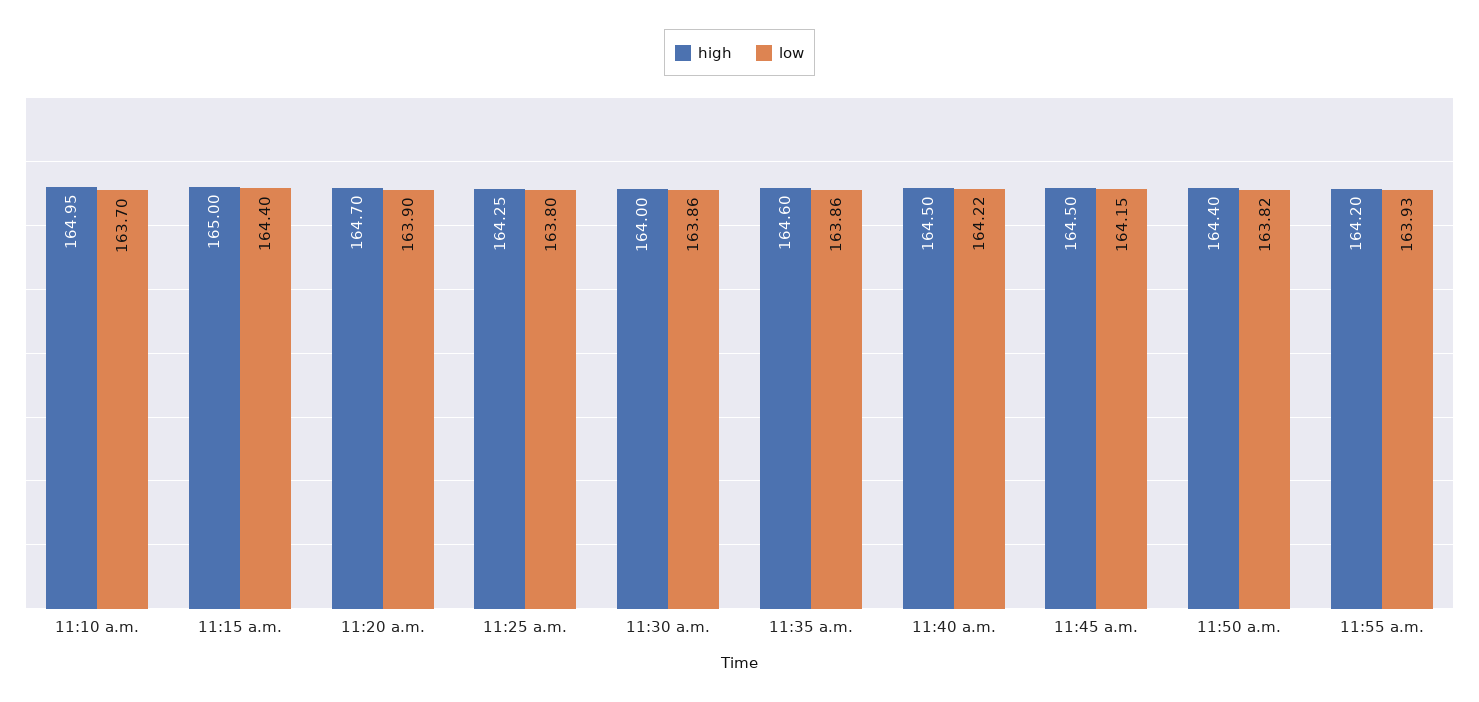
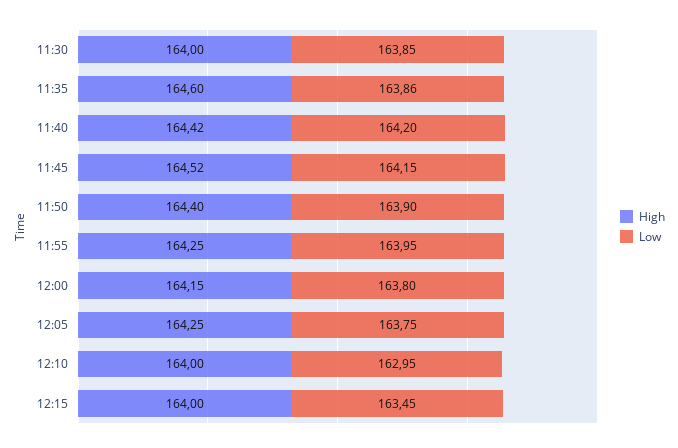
high, 11:10 a.m.: 164.95 -> none
low, 11:10 a.m.: 163.7 -> none
high, 11:15 a.m.: 165 -> none
low, 11:15 a.m.: 164.4 -> none
high, 11:20 a.m.: 164.7 -> none
low, 11:20 a.m.: 163.9 -> none
high, 11:25 a.m.: 164.25 -> none
low, 11:25 a.m.: 163.8 -> none
low, 11:30 a.m.: 163.86 -> 163.85
high, 11:40 a.m.: 164.5 -> 164.42
low, 11:40 a.m.: 164.22 -> 164.2
high, 11:45 a.m.: 164.5 -> 164.52
low, 11:50 a.m.: 163.82 -> 163.9
high, 11:55 a.m.: 164.2 -> 164.25
low, 11:55 a.m.: 163.93 -> 163.95
high, 12:00: none -> 164.15
low, 12:00: none -> 163.8
high, 12:05: none -> 164.25
low, 12:05: none -> 163.75
high, 12:10: none -> 164
low, 12:10: none -> 162.95
high, 12:15: none -> 164
low, 12:15: none -> 163.45

